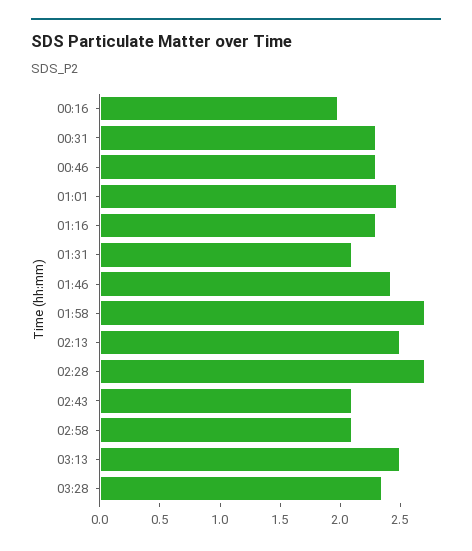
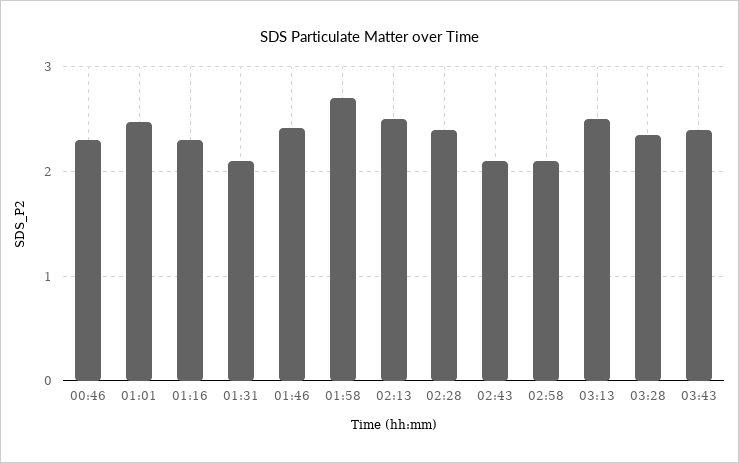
00:16: 2 -> none
00:31: 2.3 -> none
02:28: 2.7 -> 2.4
03:43: none -> 2.4

